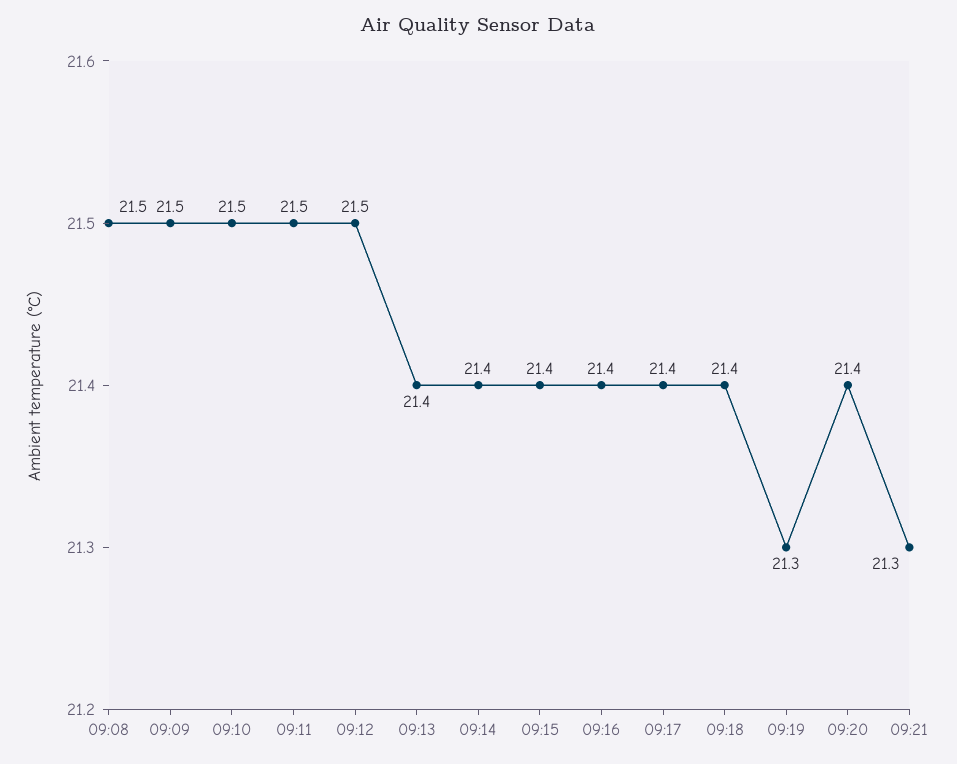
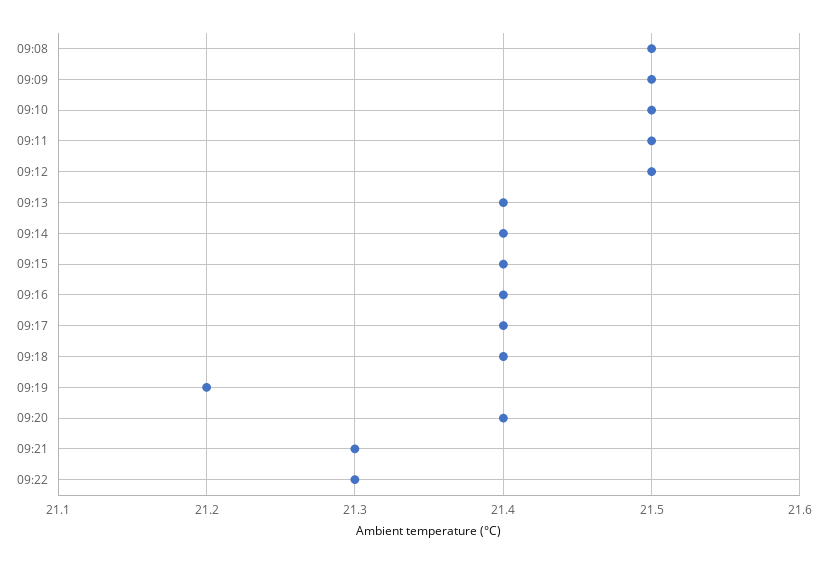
09:19: 21.3 -> 21.2
09:22: none -> 21.3

